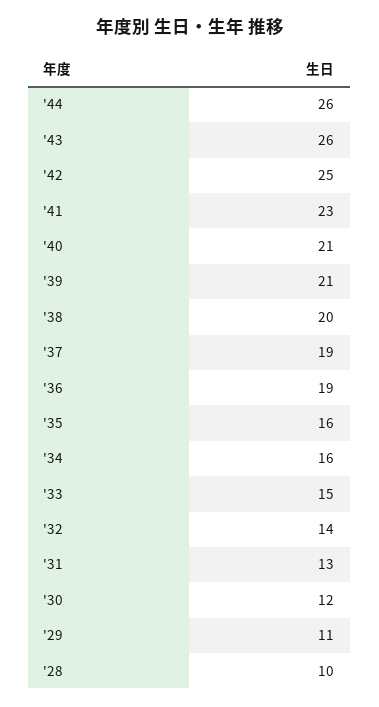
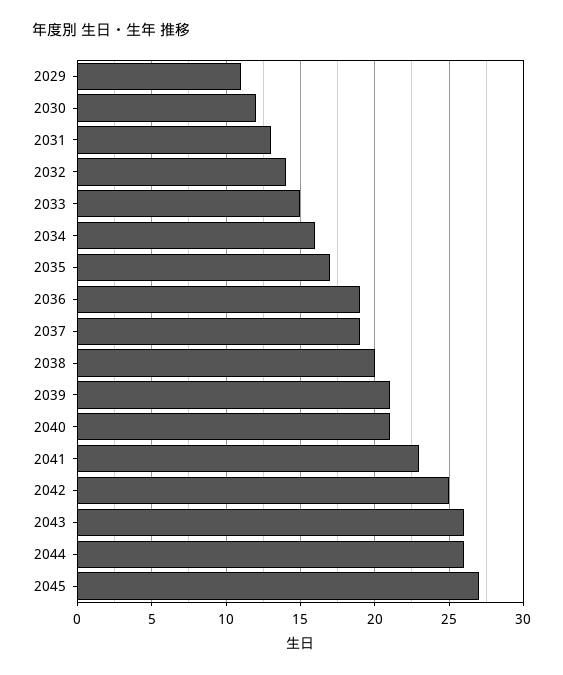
'35: 16 -> 17
'28: 10 -> none
2045: none -> 27

